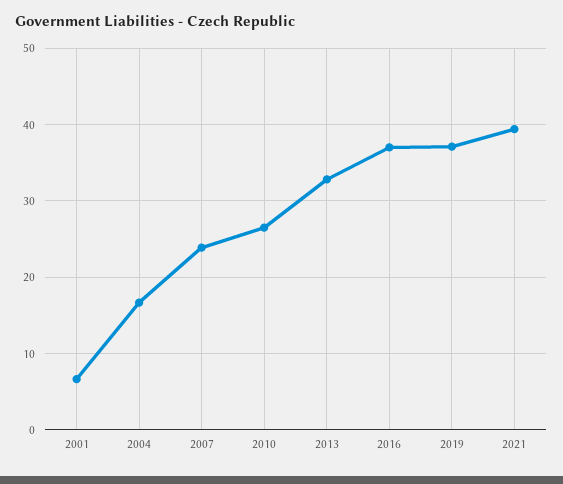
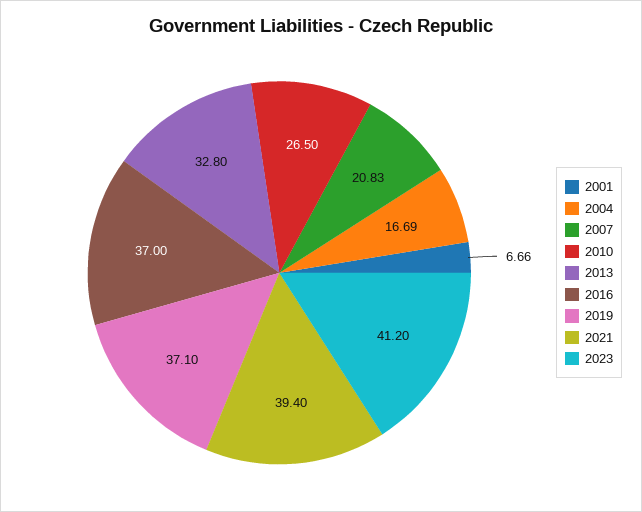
2007: 24 -> 20.83
2023: none -> 41.2

